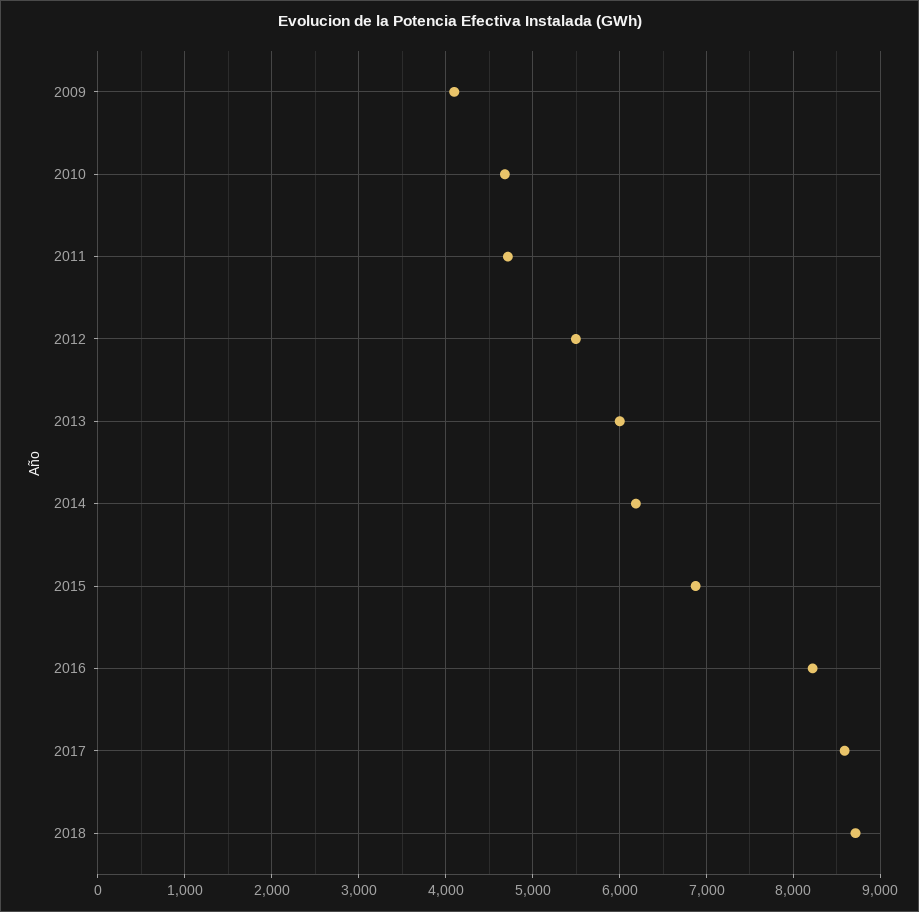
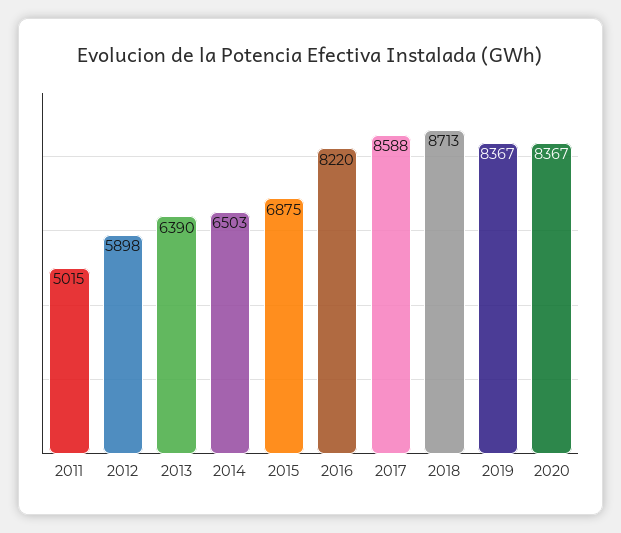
2009: 4100 -> none
2010: 4700 -> none
2011: 4700 -> 5015
2012: 5500 -> 5898
2013: 6000 -> 6390
2014: 6200 -> 6503
2019: none -> 8367
2020: none -> 8367

